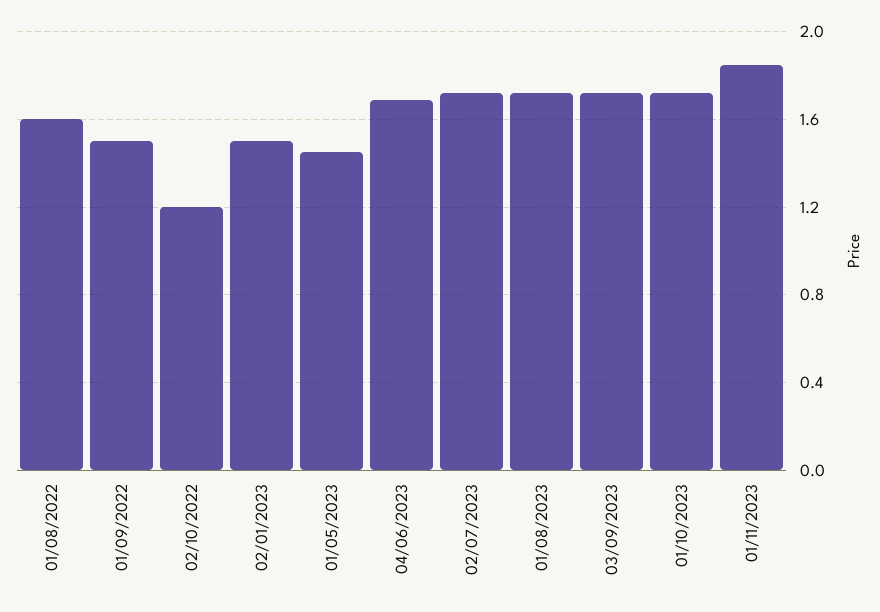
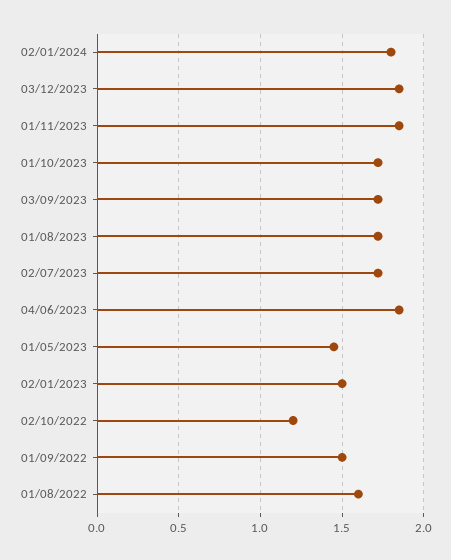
04/06/2023: 1.7 -> 1.85
02/01/2024: none -> 1.8
03/12/2023: none -> 1.85

